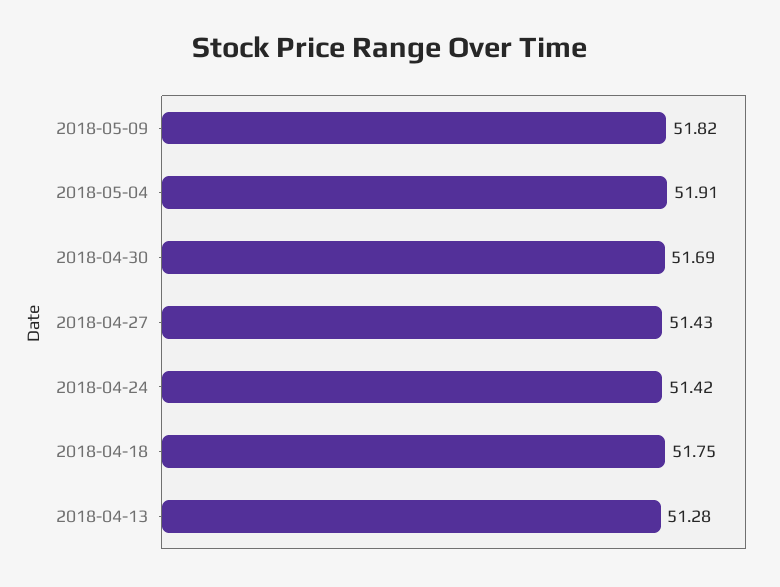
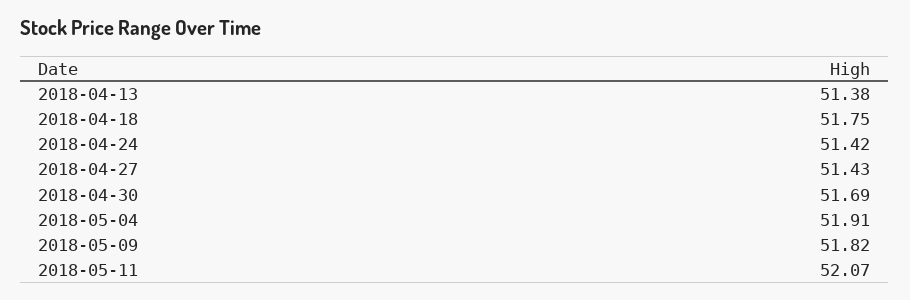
2018-04-13: 51.28 -> 51.38
2018-05-11: none -> 52.07

